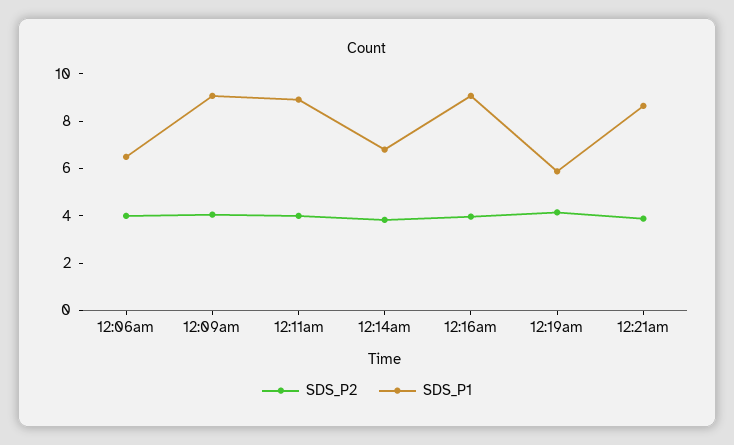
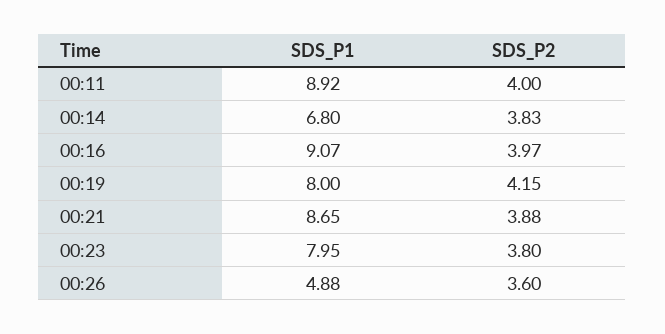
SDS_P2, 12:06am: 4 -> none
SDS_P1, 12:06am: 6.5 -> none
SDS_P2, 12:09am: 4 -> none
SDS_P1, 12:09am: 9 -> none
SDS_P1, 12:19am: 6 -> 8
SDS_P1, 00:23: none -> 7.95
SDS_P2, 00:23: none -> 3.8
SDS_P1, 00:26: none -> 4.88
SDS_P2, 00:26: none -> 3.6

